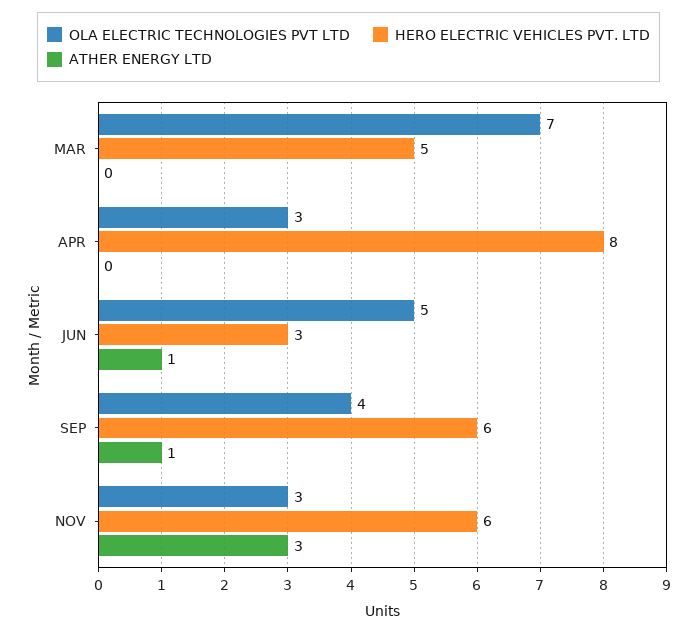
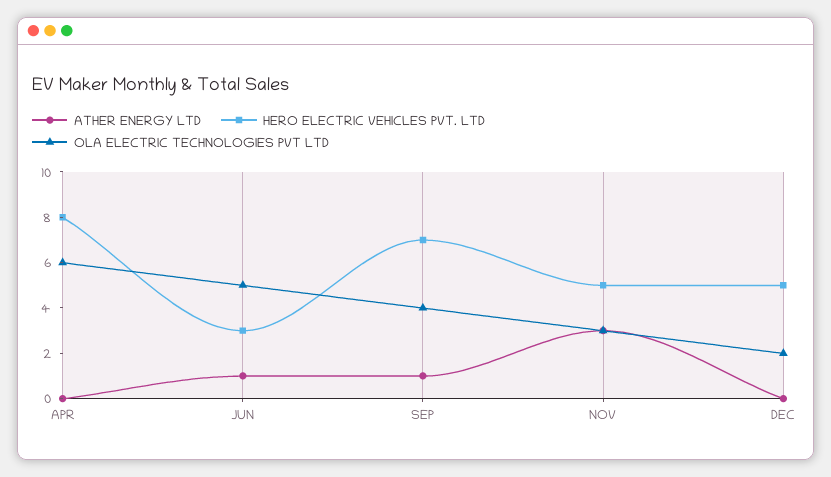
OLA ELECTRIC TECHNOLOGIES PVT LTD, MAR: 7 -> none
HERO ELECTRIC VEHICLES PVT. LTD, MAR: 5 -> none
ATHER ENERGY LTD, MAR: 0 -> none
OLA ELECTRIC TECHNOLOGIES PVT LTD, APR: 3 -> 6
HERO ELECTRIC VEHICLES PVT. LTD, SEP: 6 -> 7
HERO ELECTRIC VEHICLES PVT. LTD, NOV: 6 -> 5
ATHER ENERGY LTD, DEC: none -> 0
HERO ELECTRIC VEHICLES PVT. LTD, DEC: none -> 5
OLA ELECTRIC TECHNOLOGIES PVT LTD, DEC: none -> 2

